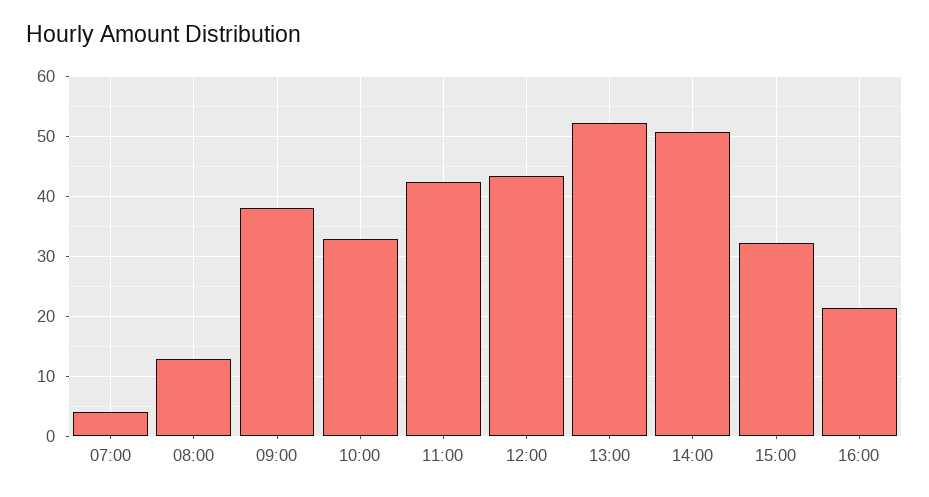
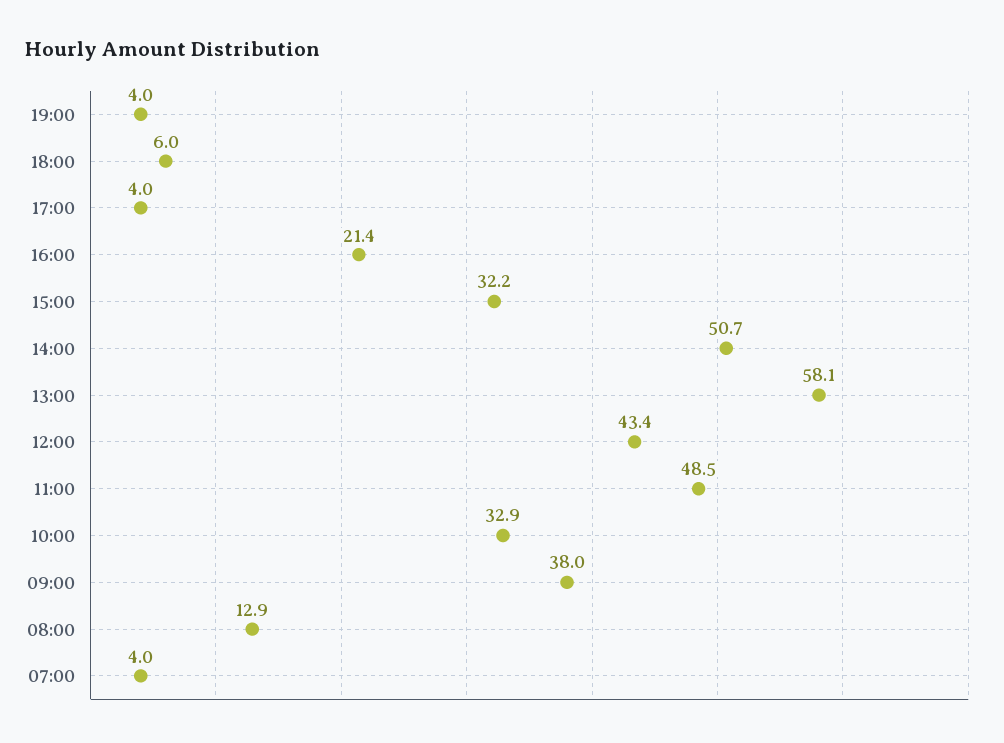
11:00: 42 -> 48.5
13:00: 52 -> 58.1
19:00: none -> 4
18:00: none -> 6
17:00: none -> 4

